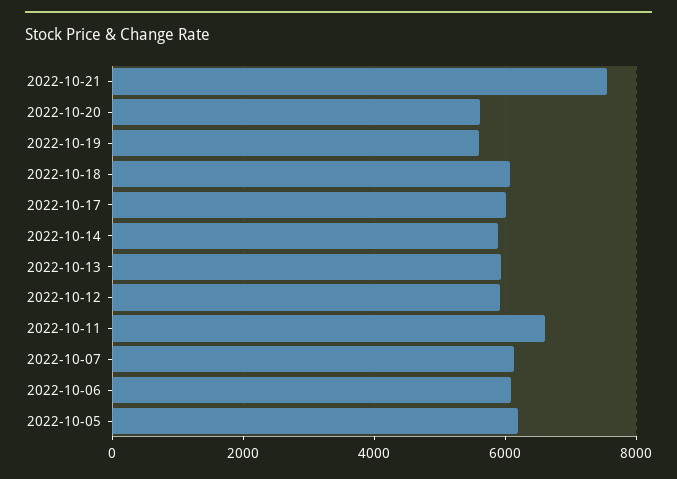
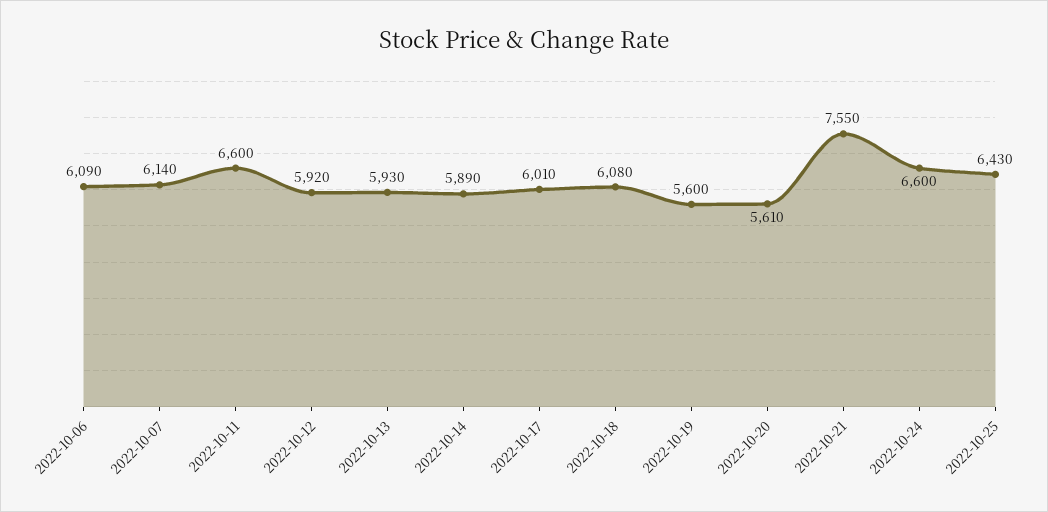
2022-10-05: 6200 -> none
2022-10-24: none -> 6600
2022-10-25: none -> 6430

